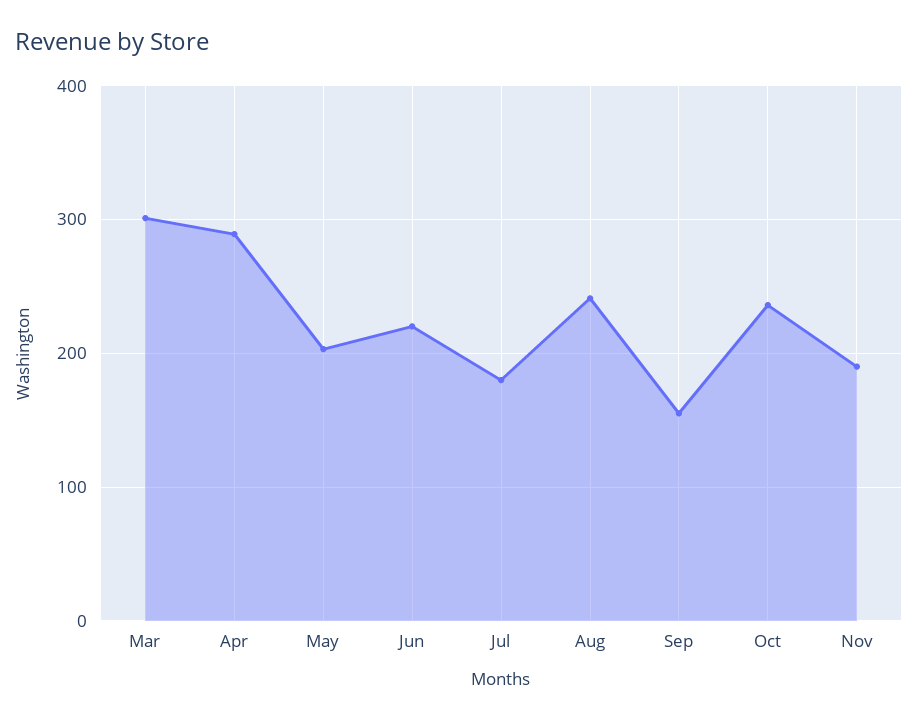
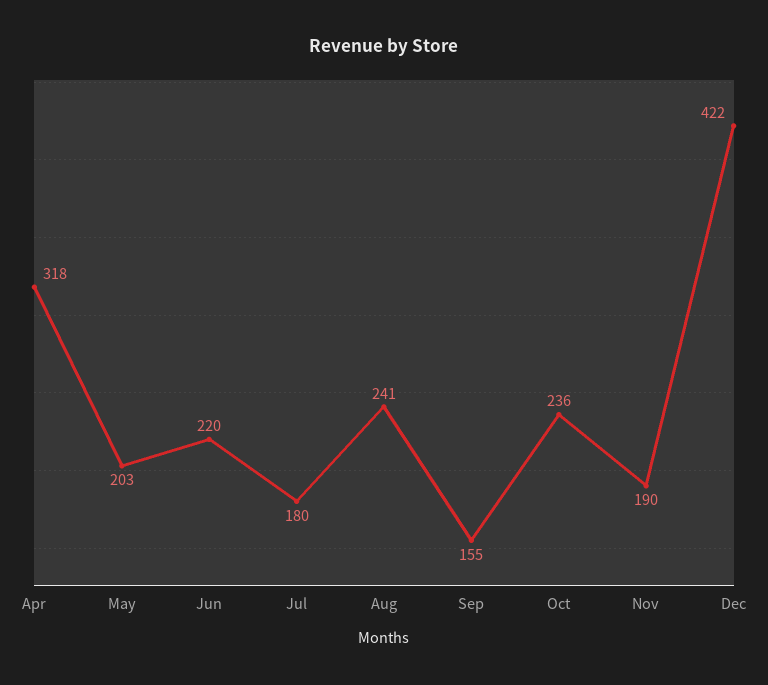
Mar: 300 -> none
Apr: 290 -> 318
Dec: none -> 422

